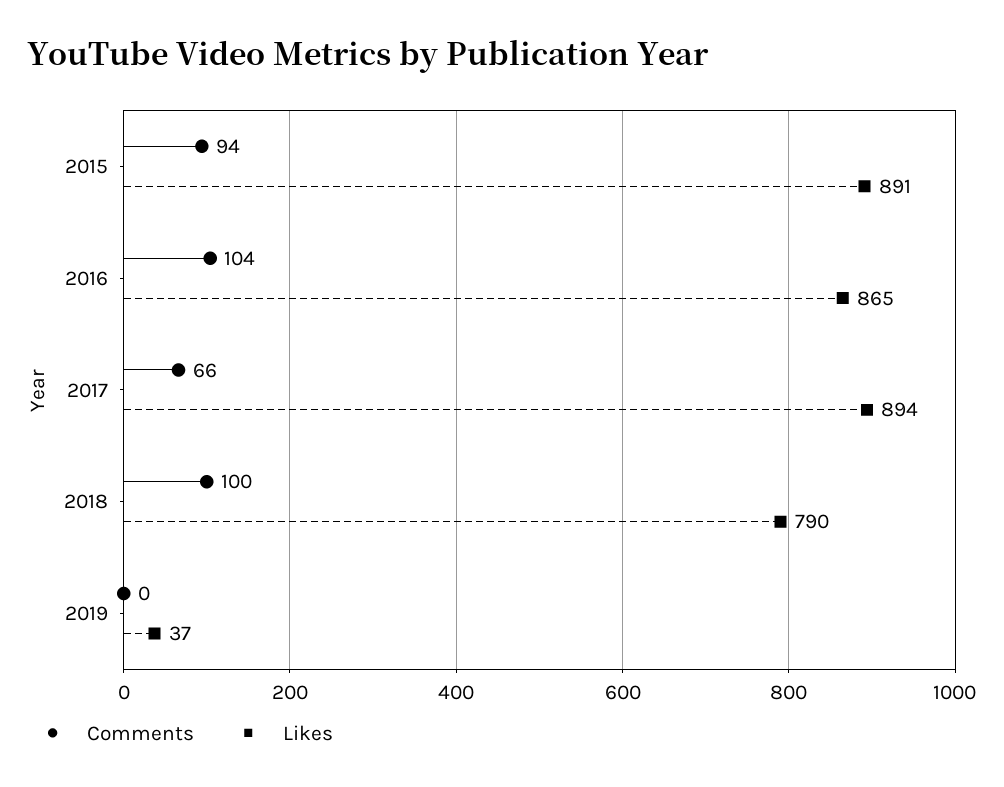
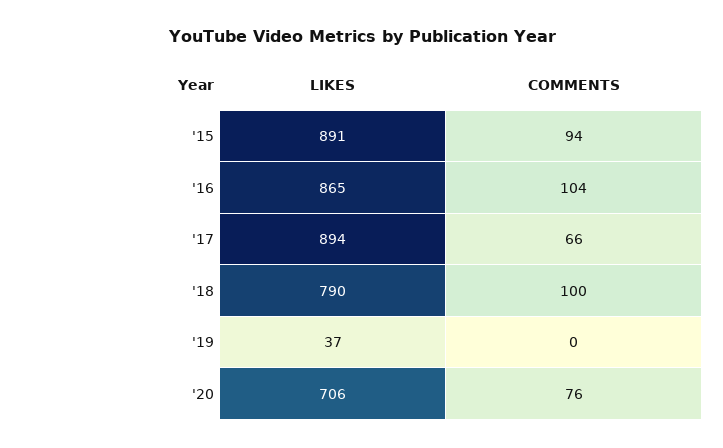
Likes, '20: none -> 706
Comments, '20: none -> 76

